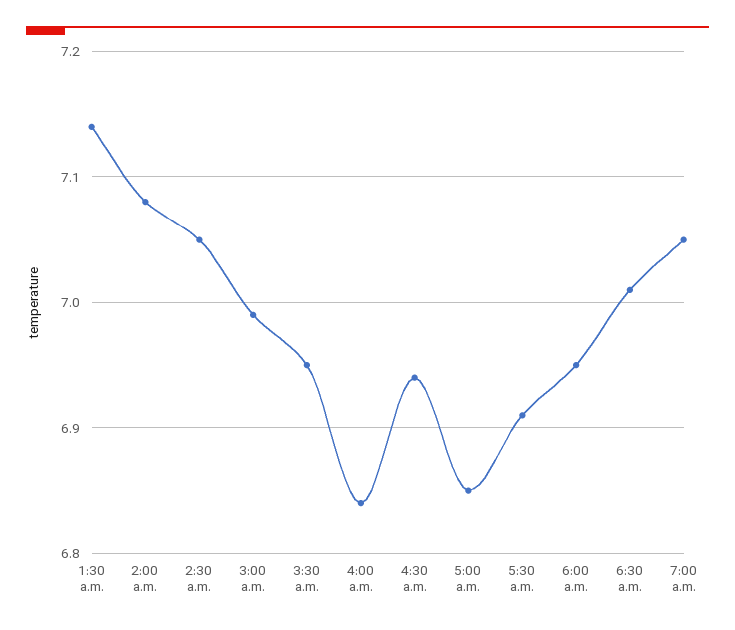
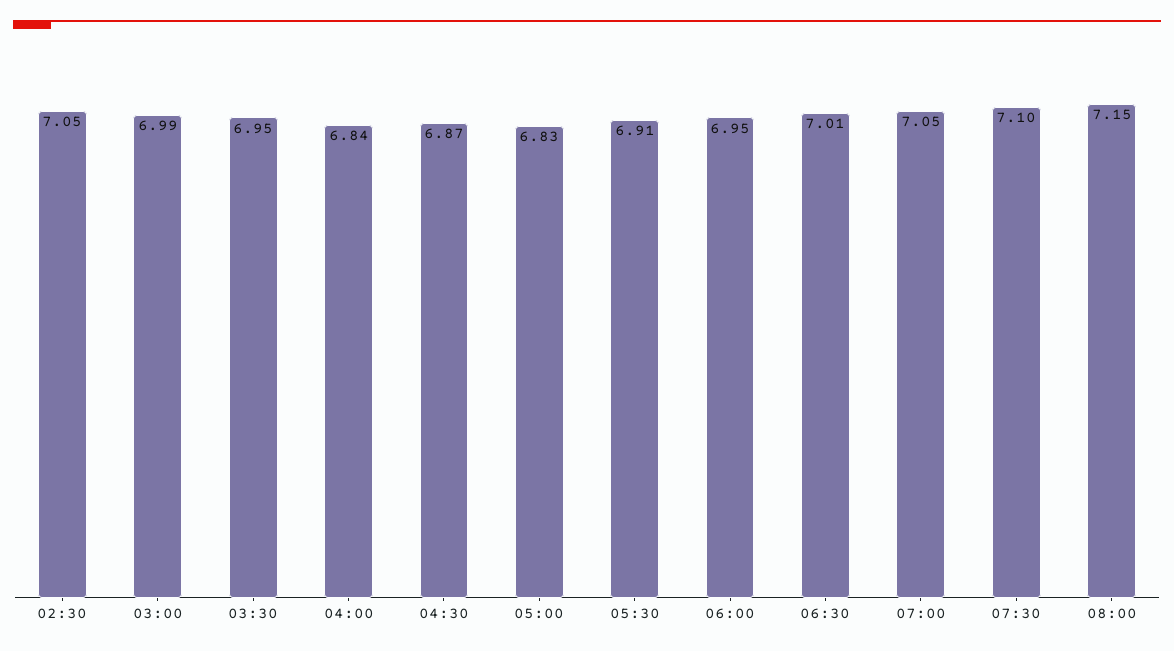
1:30 a.m.: 7.14 -> none
2:00 a.m.: 7.08 -> none
4:30 a.m.: 6.94 -> 6.87
5:00 a.m.: 6.85 -> 6.83
07:30: none -> 7.1
08:00: none -> 7.15

